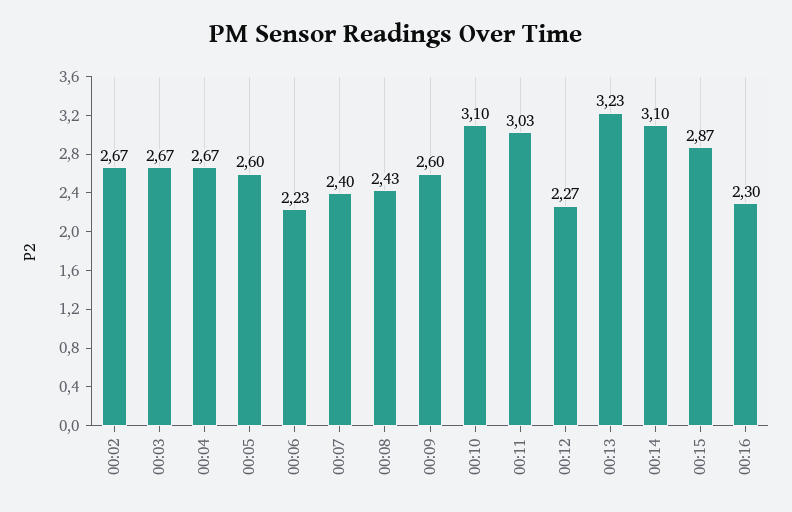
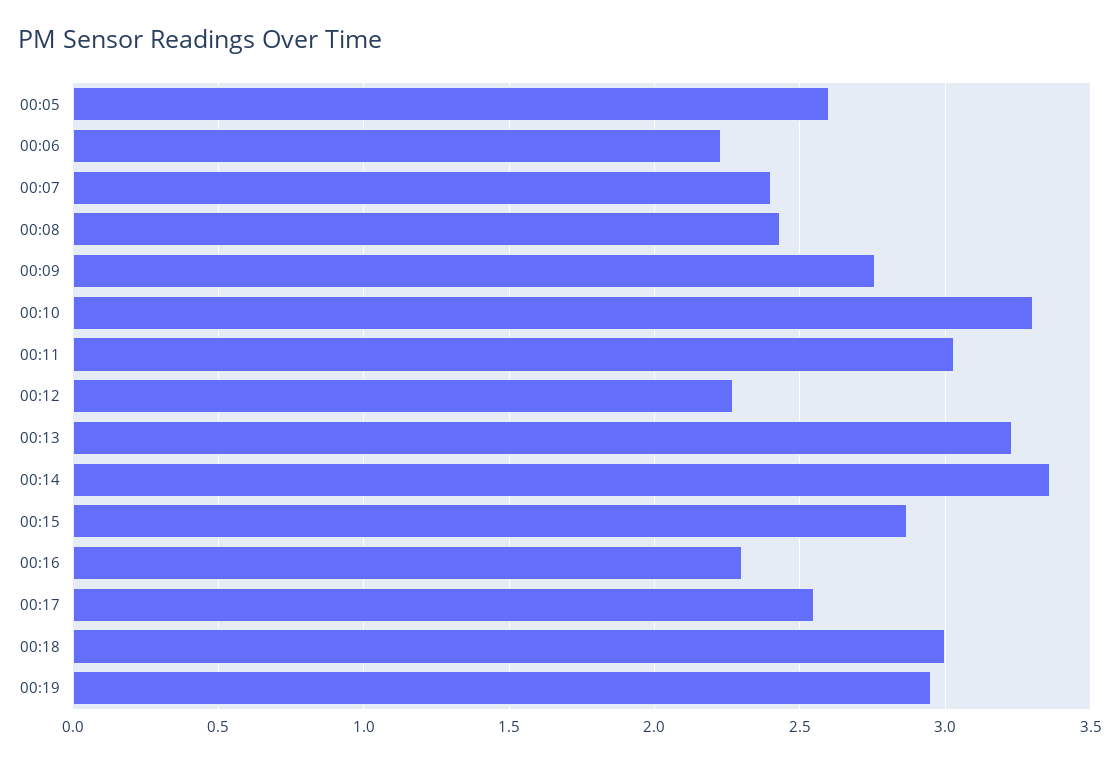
00:02: 2.67 -> none
00:03: 2.67 -> none
00:04: 2.67 -> none
00:09: 2.6 -> 2.75
00:10: 3.1 -> 3.3
00:14: 3.1 -> 3.35
00:17: none -> 2.55
00:18: none -> 3
00:19: none -> 2.95

